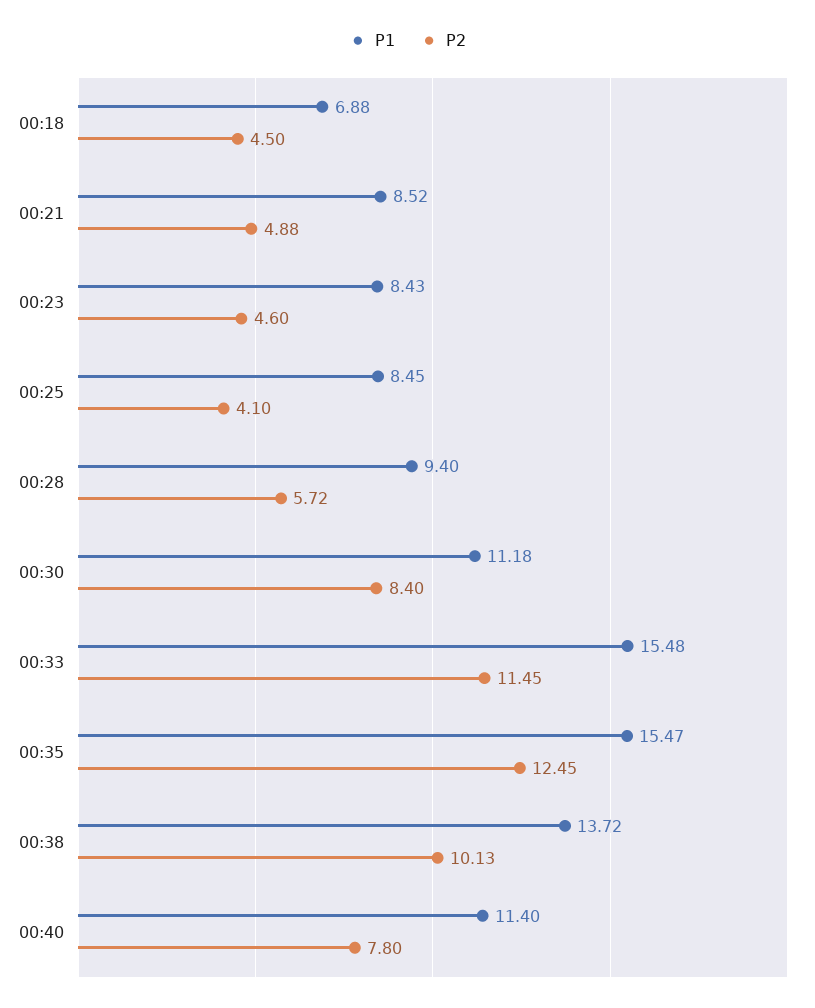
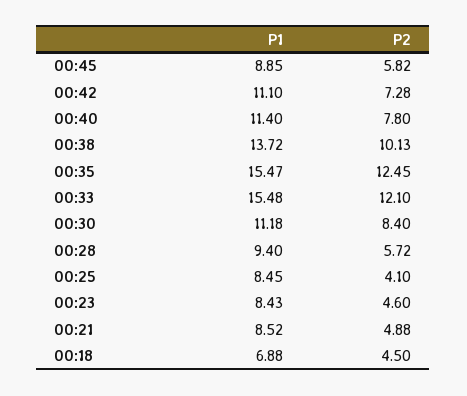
P2, 00:33: 11.45 -> 12.1
P1, 00:45: none -> 8.85
P2, 00:45: none -> 5.82
P1, 00:42: none -> 11.1
P2, 00:42: none -> 7.28

